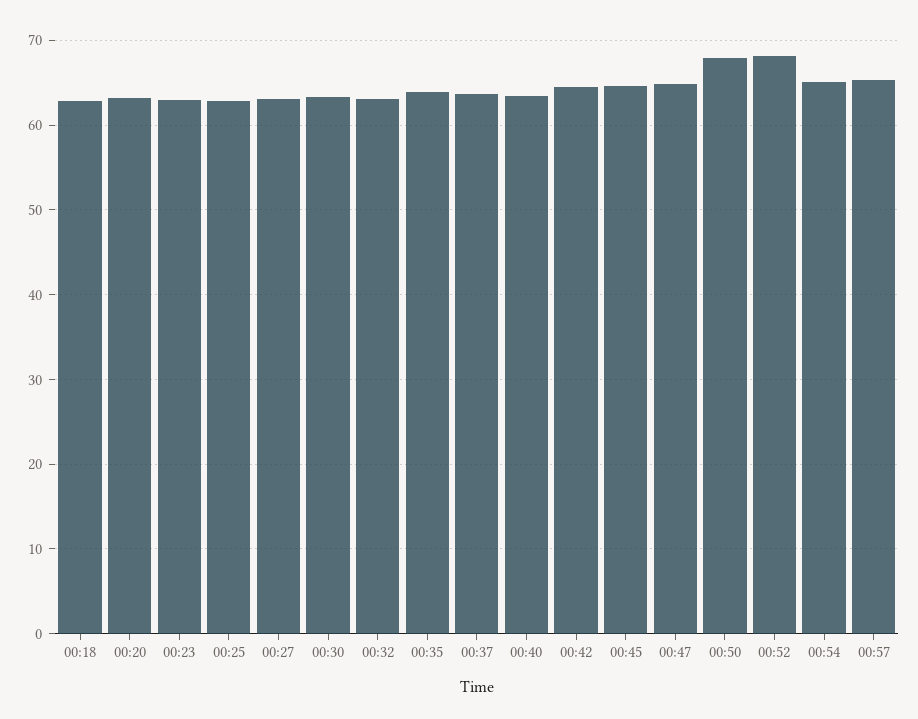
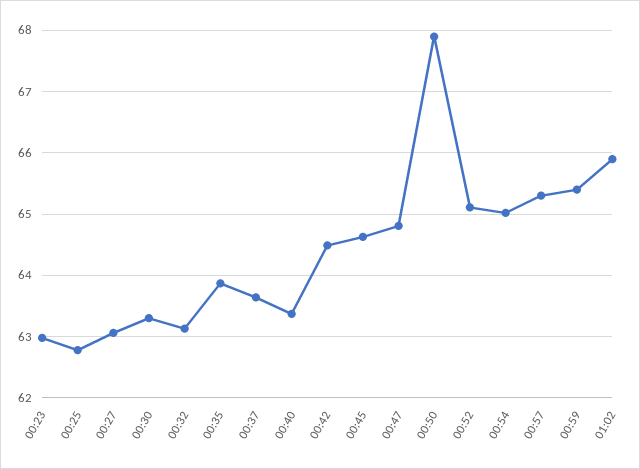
00:18: 63 -> none
00:20: 63 -> none
00:52: 68 -> 65.1
00:59: none -> 65.4
01:02: none -> 65.9

